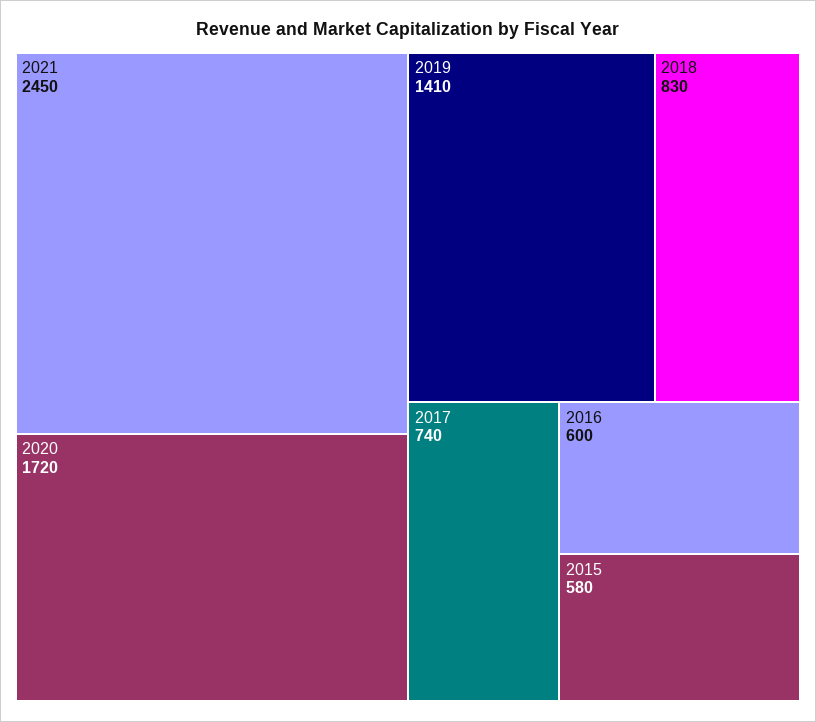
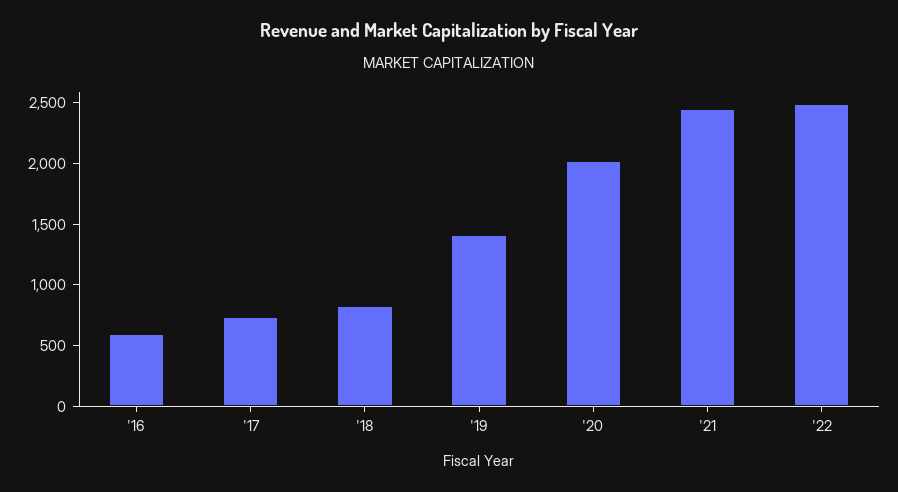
2020: 1720 -> 2000
2015: 580 -> none
'22: none -> 2500

